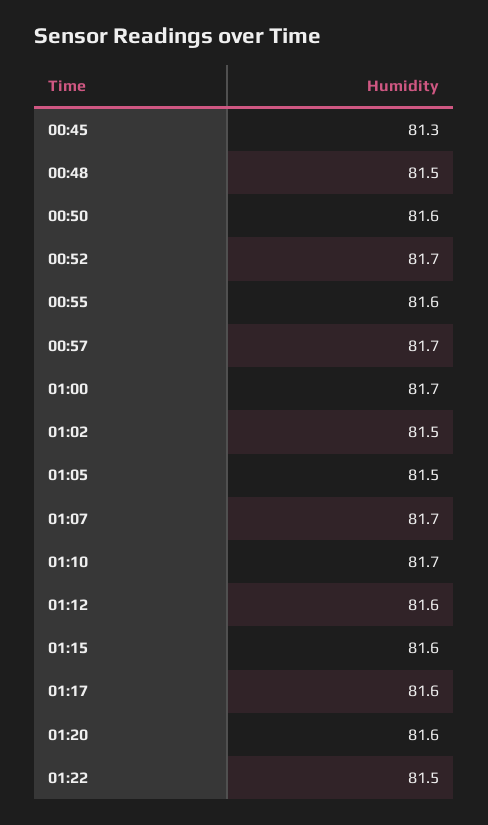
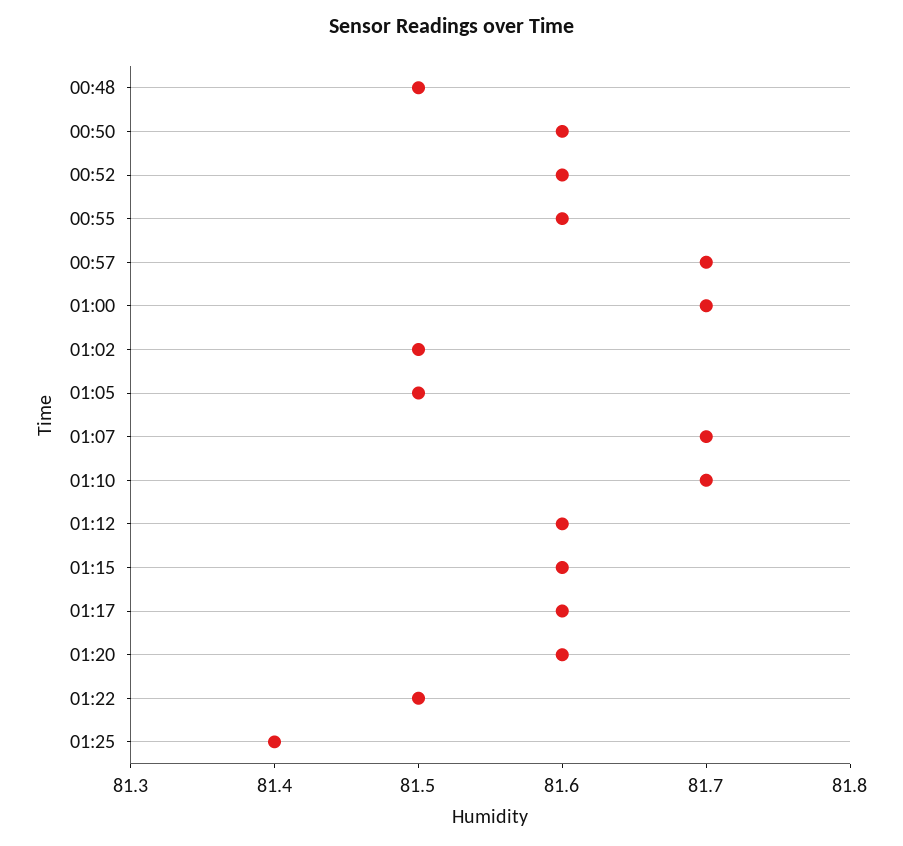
00:45: 81.3 -> none
00:52: 81.7 -> 81.6
01:25: none -> 81.4

